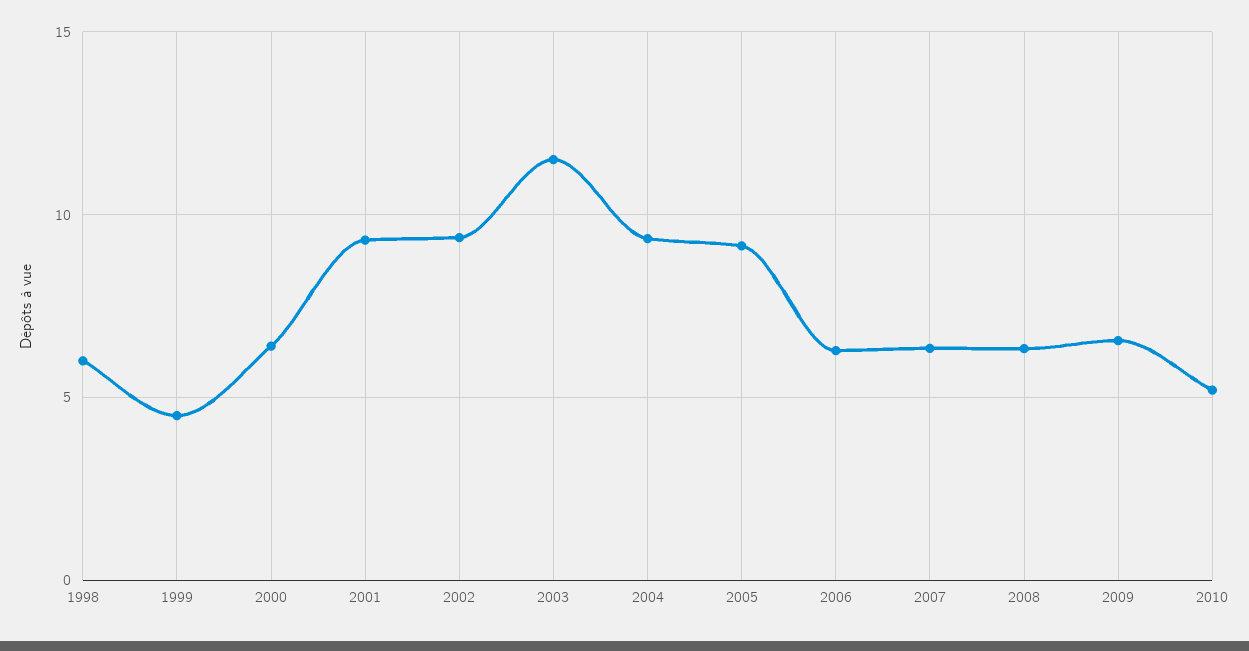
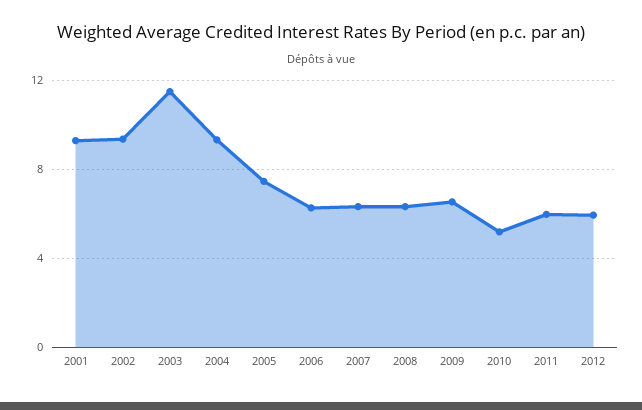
1998: 6 -> none
1999: 4.5 -> none
2000: 6.5 -> none
2005: 9 -> 7.5
2011: none -> 6
2012: none -> 6

